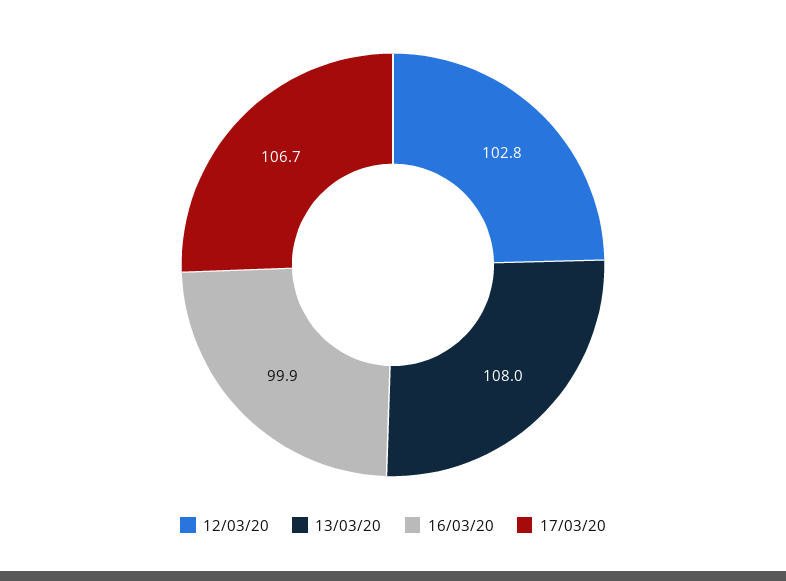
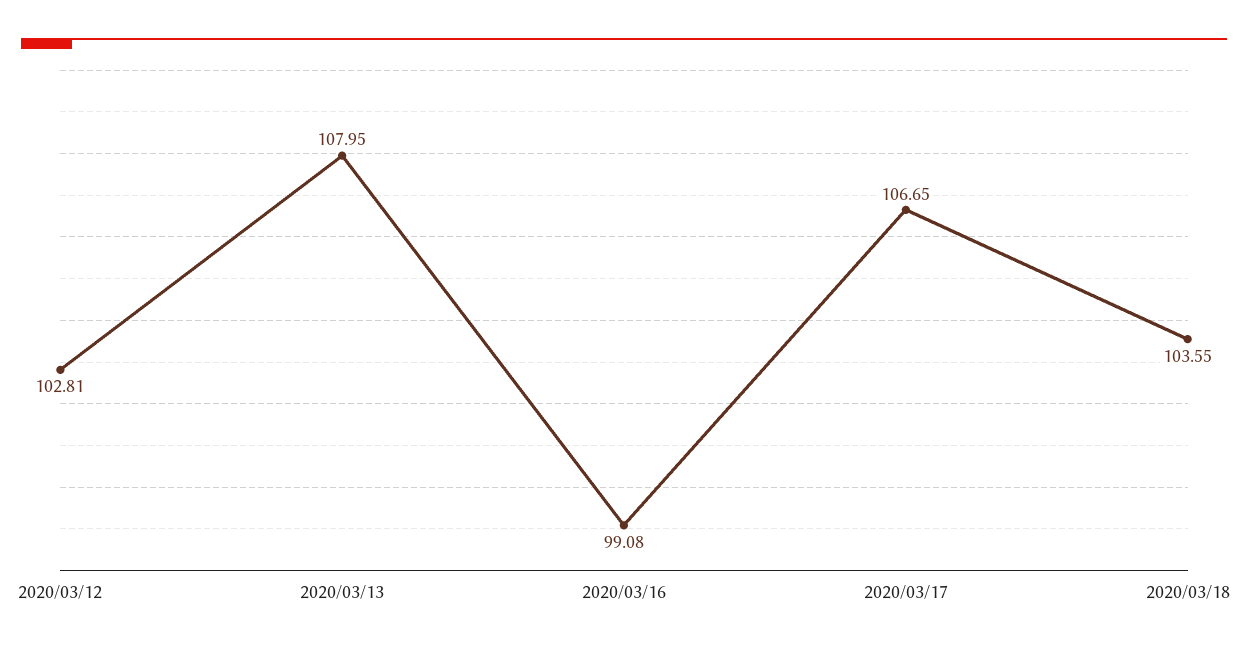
16/03/20: 99.9 -> 99.08
2020/03/18: none -> 103.55

